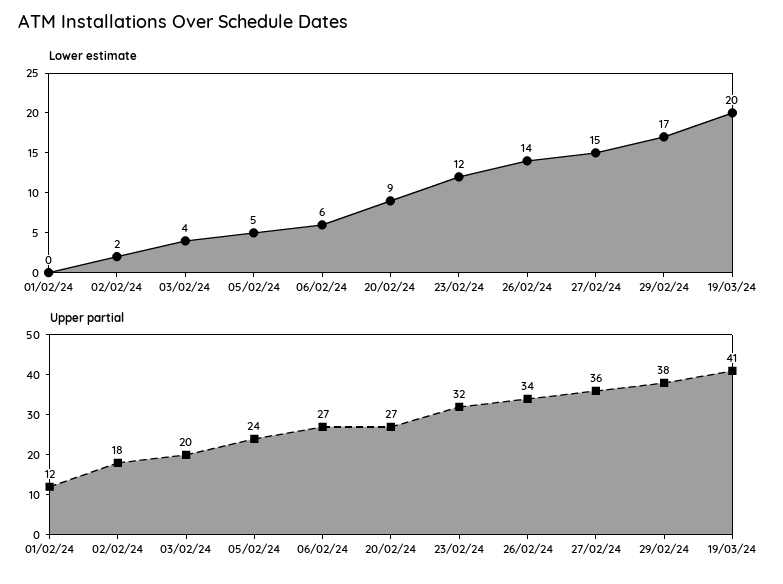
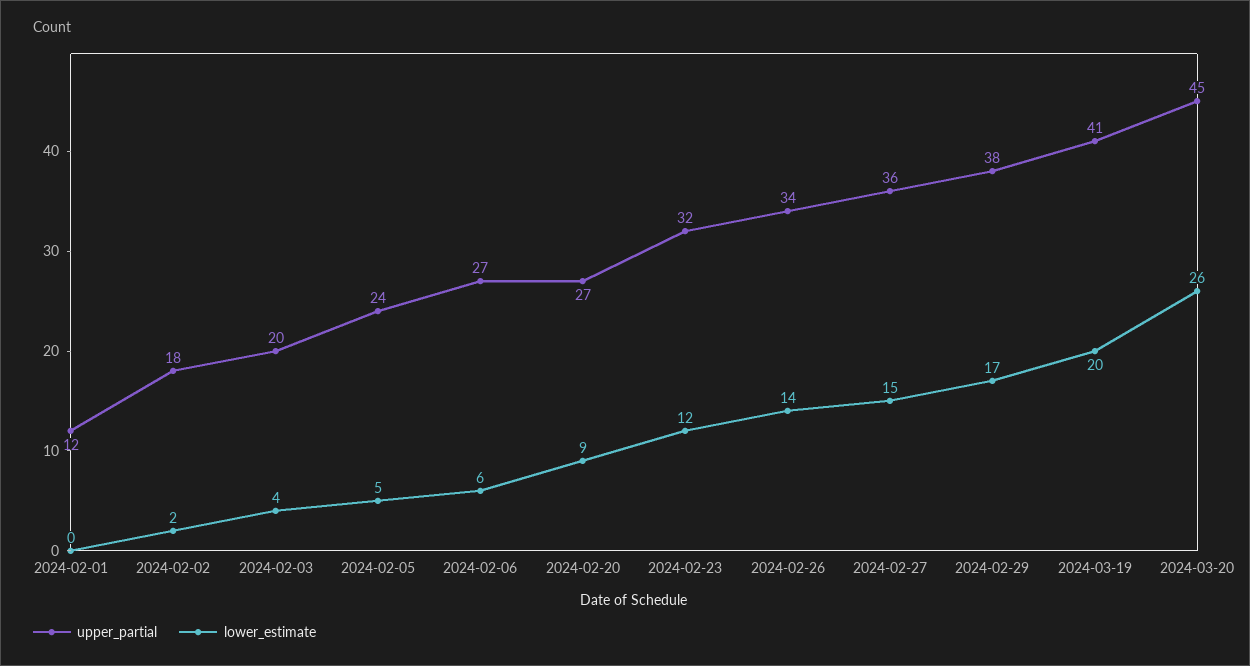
Upper partial, 2024-03-20: none -> 45
Lower estimate, 2024-03-20: none -> 26

